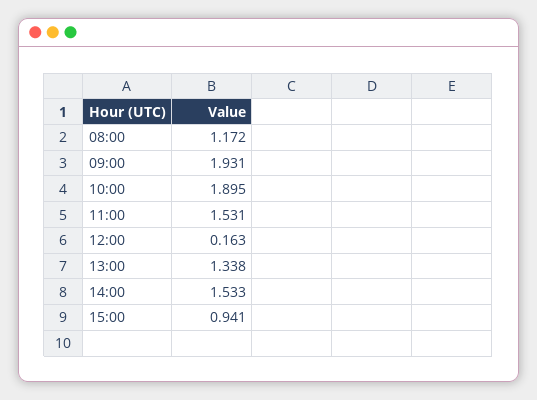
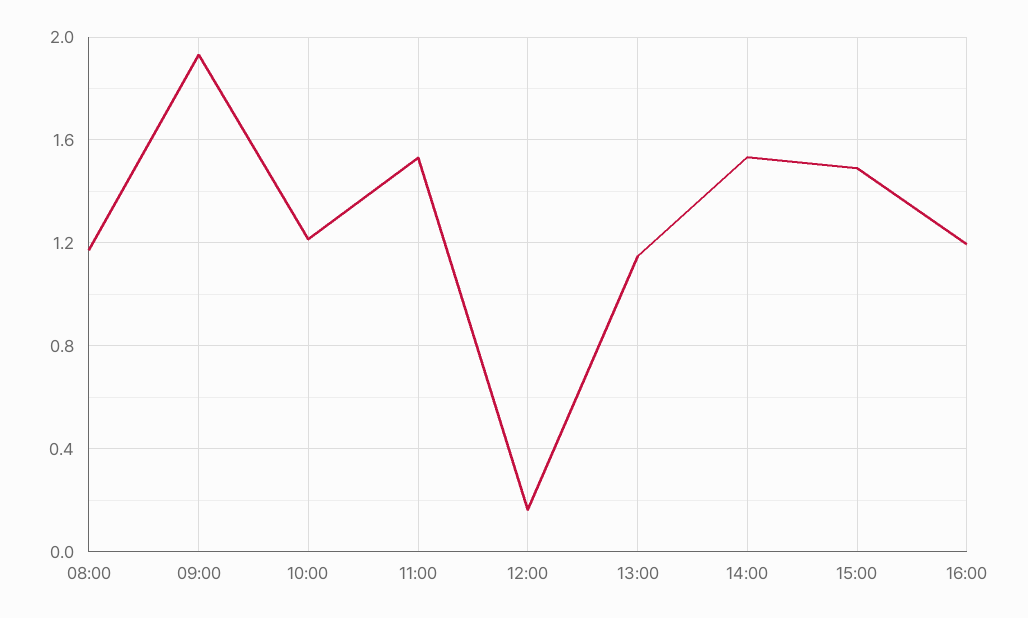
10:00: 1.895 -> 1.2
13:00: 1.338 -> 1.15
15:00: 0.941 -> 1.5
16:00: none -> 1.2

